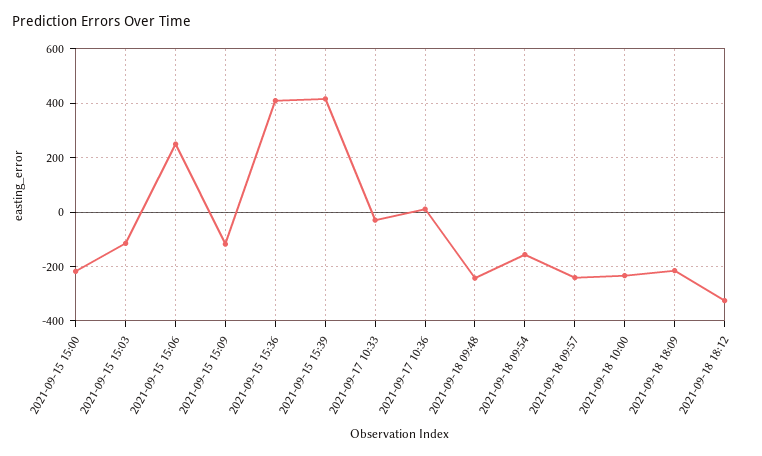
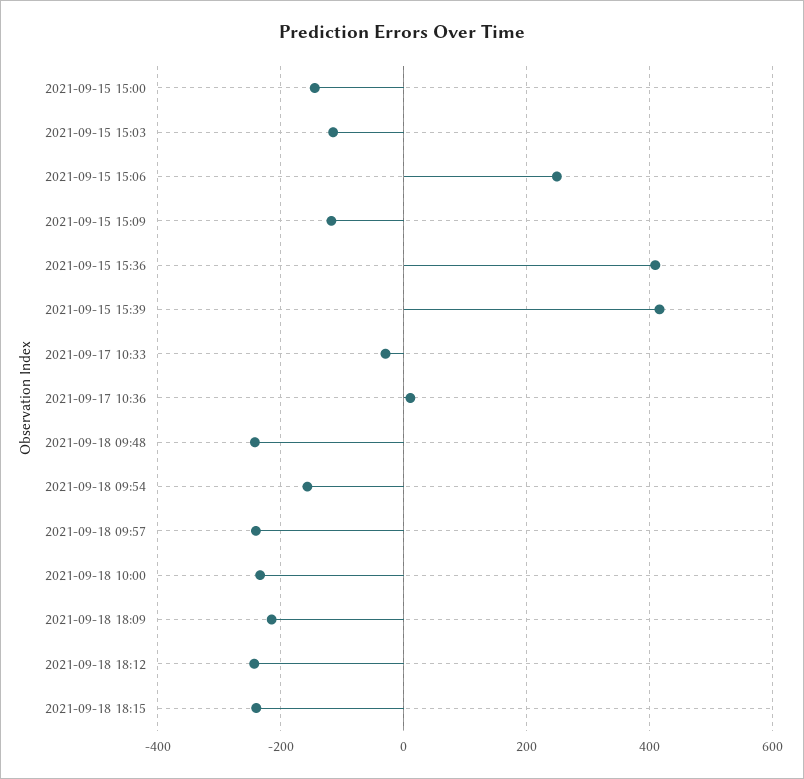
2021-09-15 15:00: -225 -> -140
2021-09-18 18:12: -325 -> -240
2021-09-18 18:15: none -> -240

